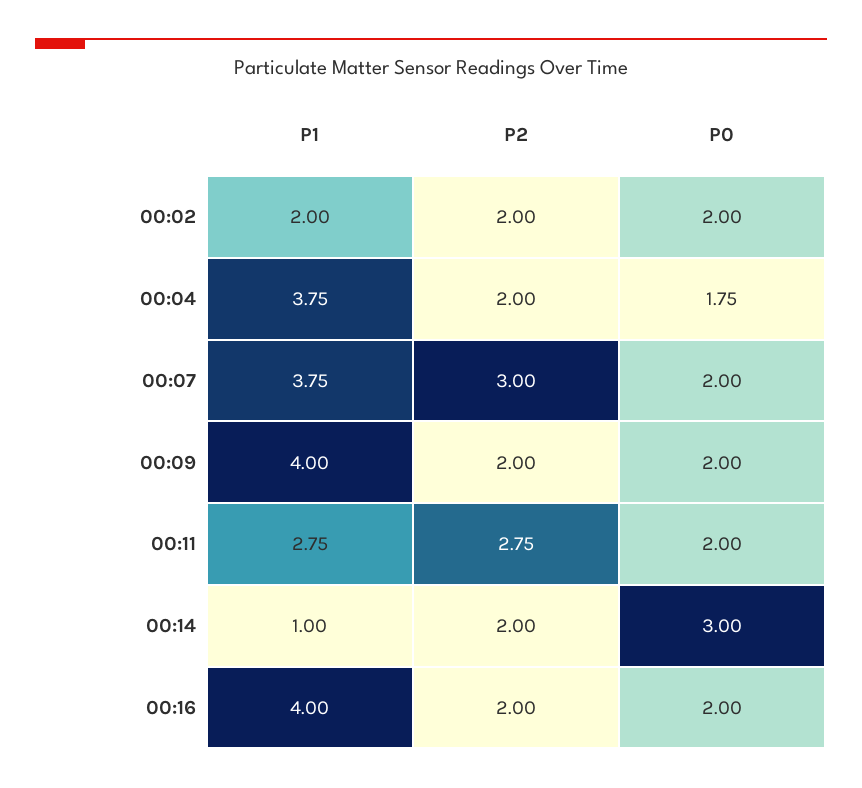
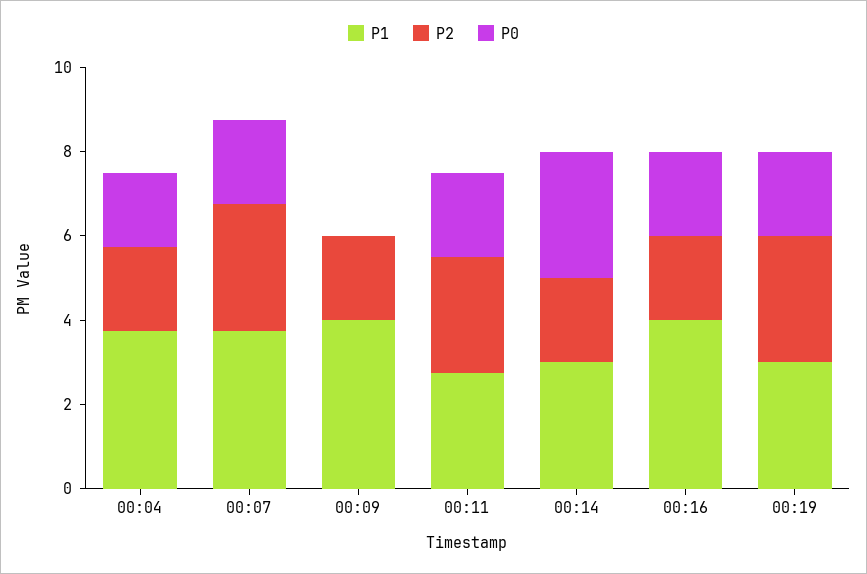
P1, 00:02: 2 -> none
P2, 00:02: 2 -> none
P0, 00:02: 2 -> none
P0, 00:09: 2 -> 0
P1, 00:14: 1 -> 3
P1, 00:19: none -> 3
P2, 00:19: none -> 3
P0, 00:19: none -> 2

